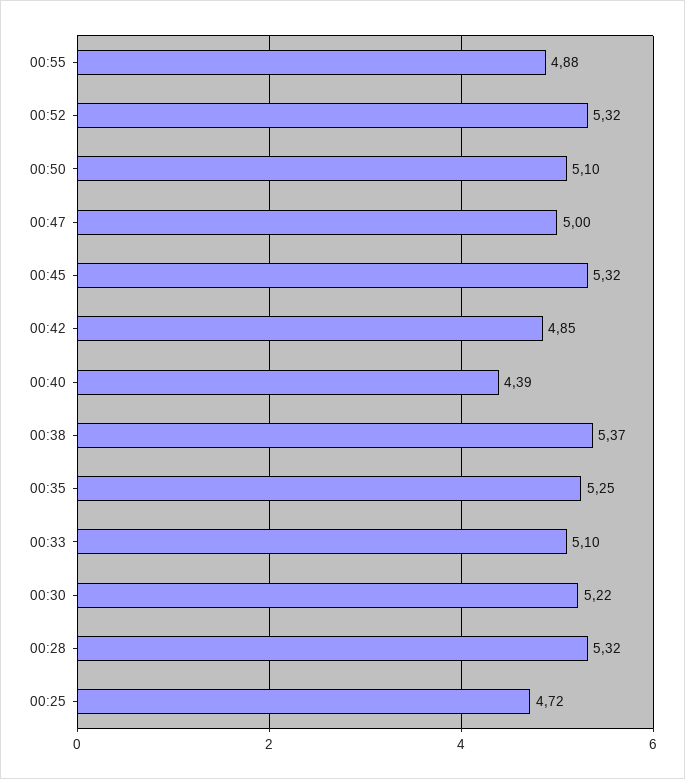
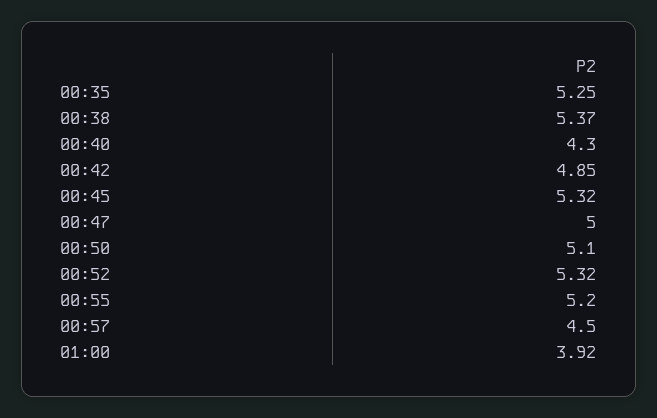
00:55: 4.88 -> 5.2
00:40: 4.39 -> 4.3
00:33: 5.1 -> none
00:30: 5.22 -> none
00:28: 5.32 -> none
00:25: 4.72 -> none
00:57: none -> 4.5
01:00: none -> 3.92

